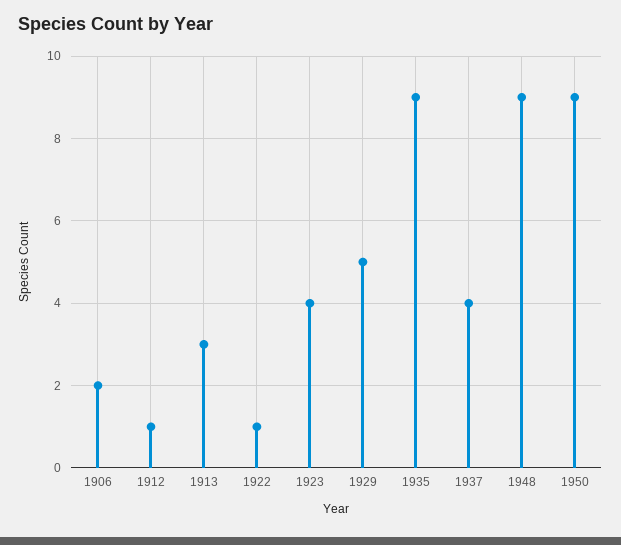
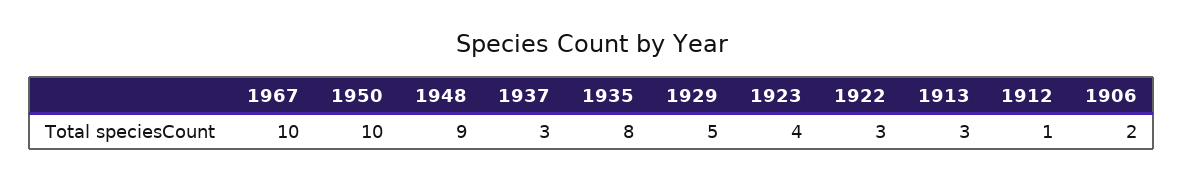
1922: 1 -> 3
1935: 9 -> 8
1937: 4 -> 3
1950: 9 -> 10
1967: none -> 10

